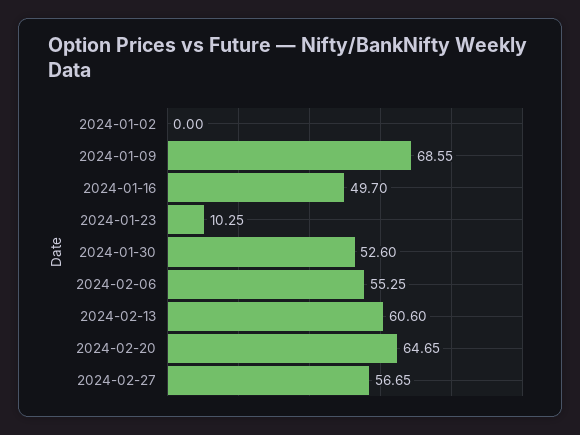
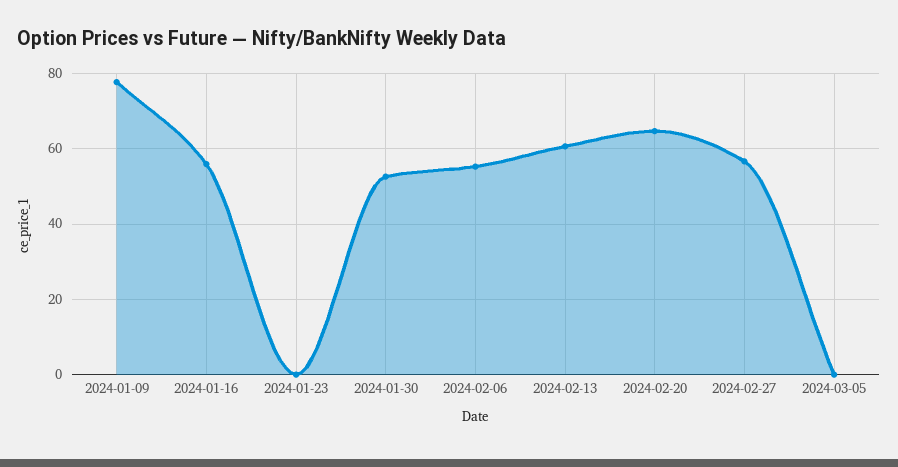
2024-01-02: 0 -> none
2024-01-09: 68.55 -> 78
2024-01-16: 49.7 -> 56
2024-01-23: 10.25 -> 0
2024-03-05: none -> 0

